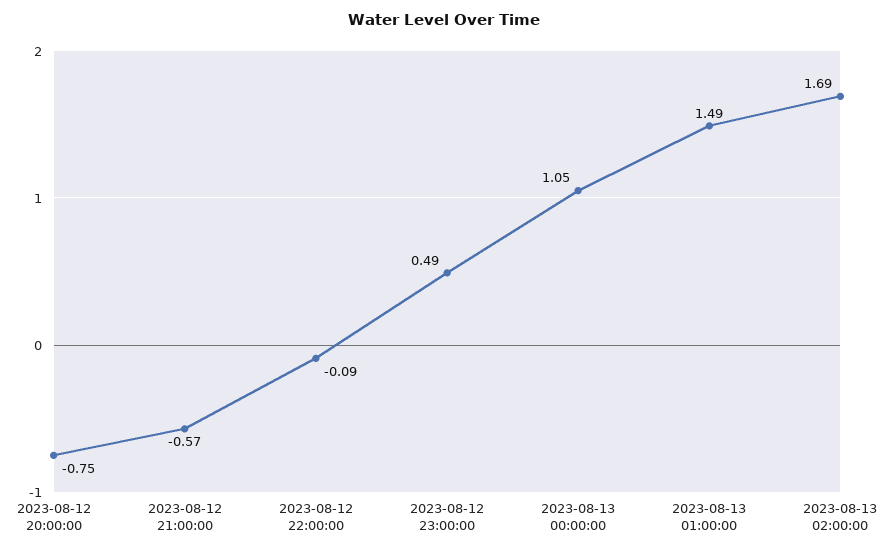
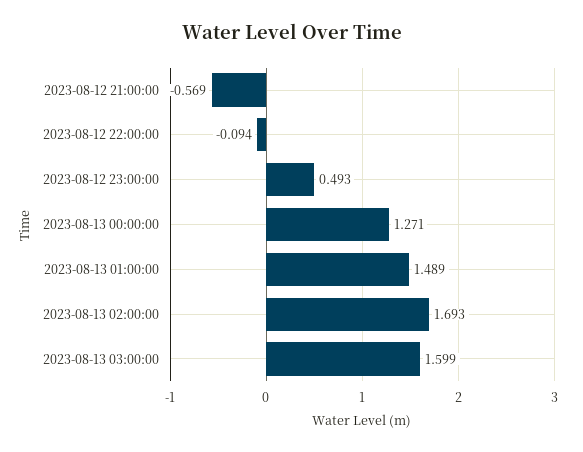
2023-08-12 20:00:00: -0.75 -> none
2023-08-13 00:00:00: 1.05 -> 1.271
2023-08-13 03:00:00: none -> 1.599

